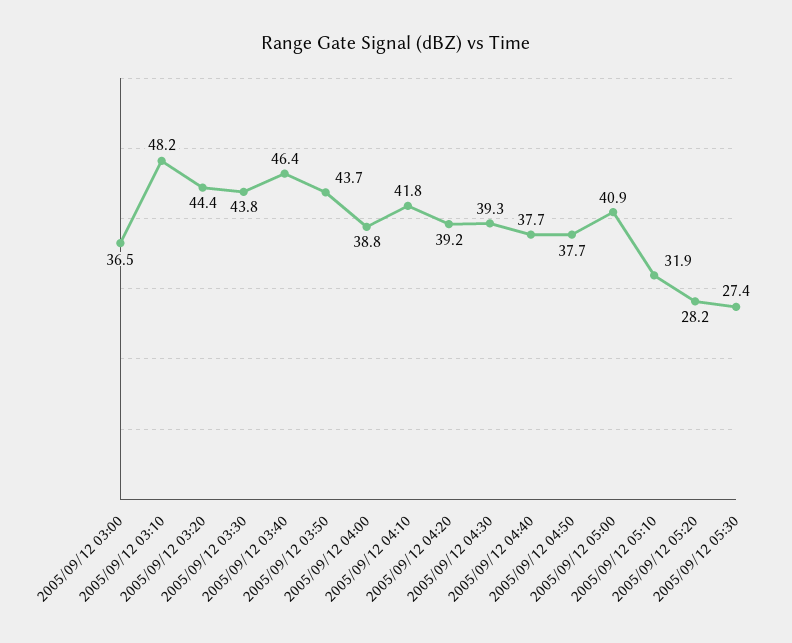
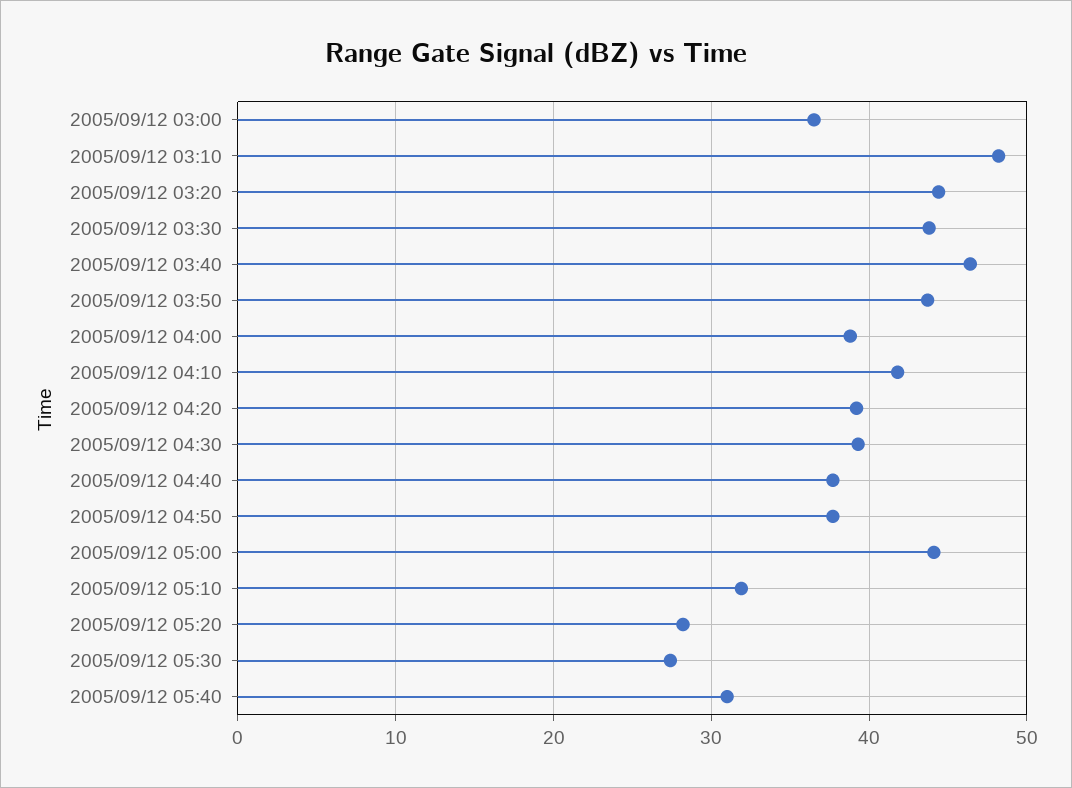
2005/09/12 05:00: 40.9 -> 44
2005/09/12 05:40: none -> 31

